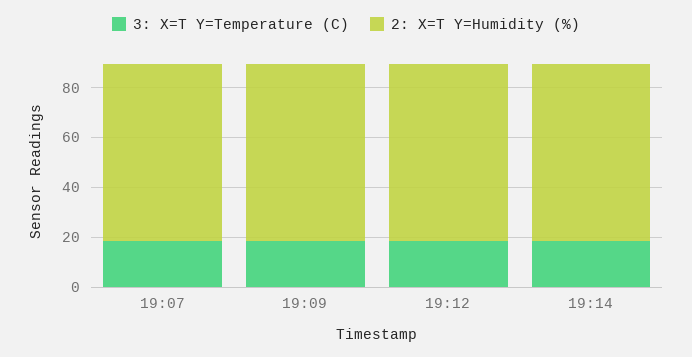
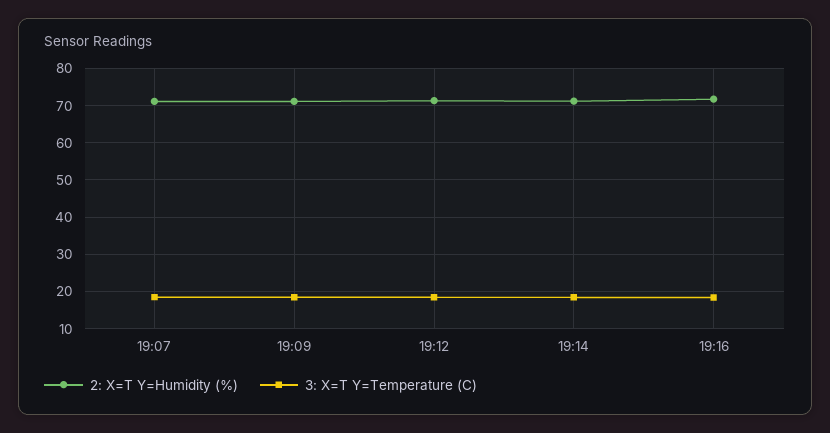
2: X=T Y=Humidity (%), 19:16: none -> 72
3: X=T Y=Temperature (C), 19:16: none -> 18

